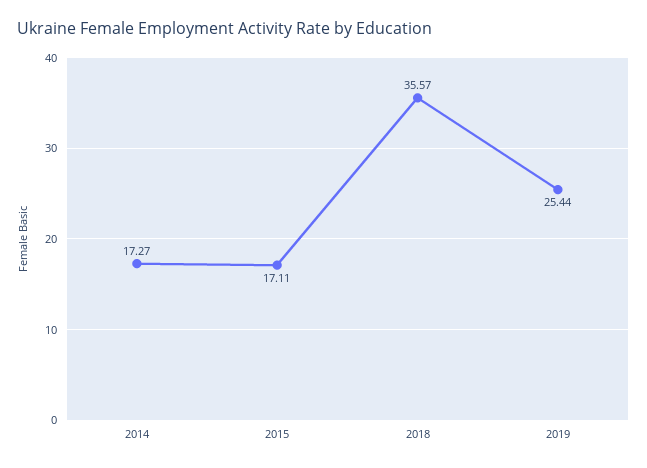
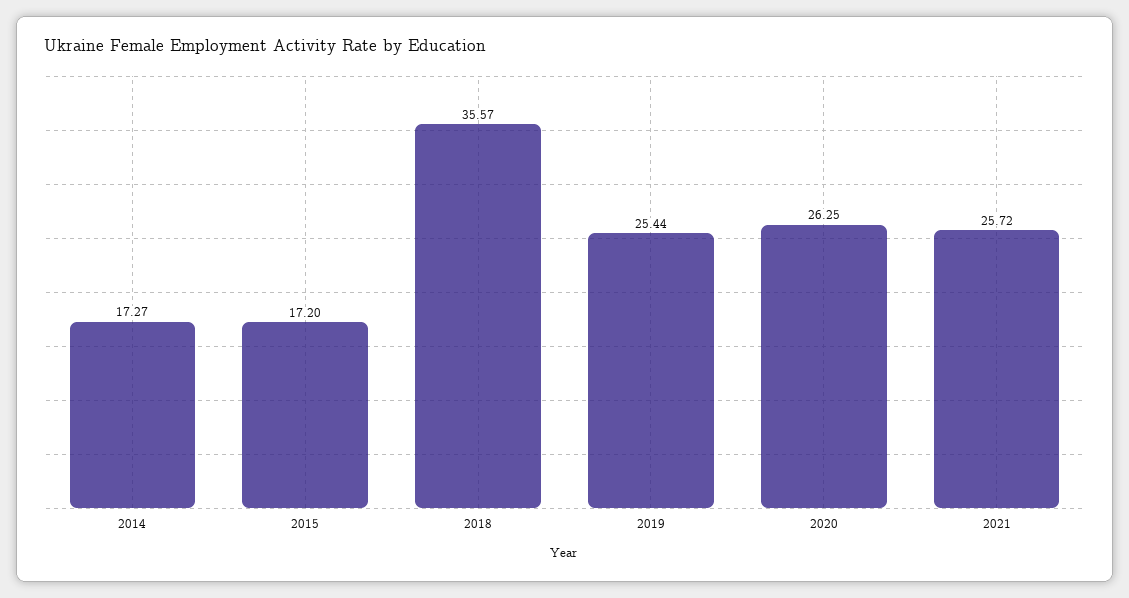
2015: 17.11 -> 17.2
2020: none -> 26.25
2021: none -> 25.72

